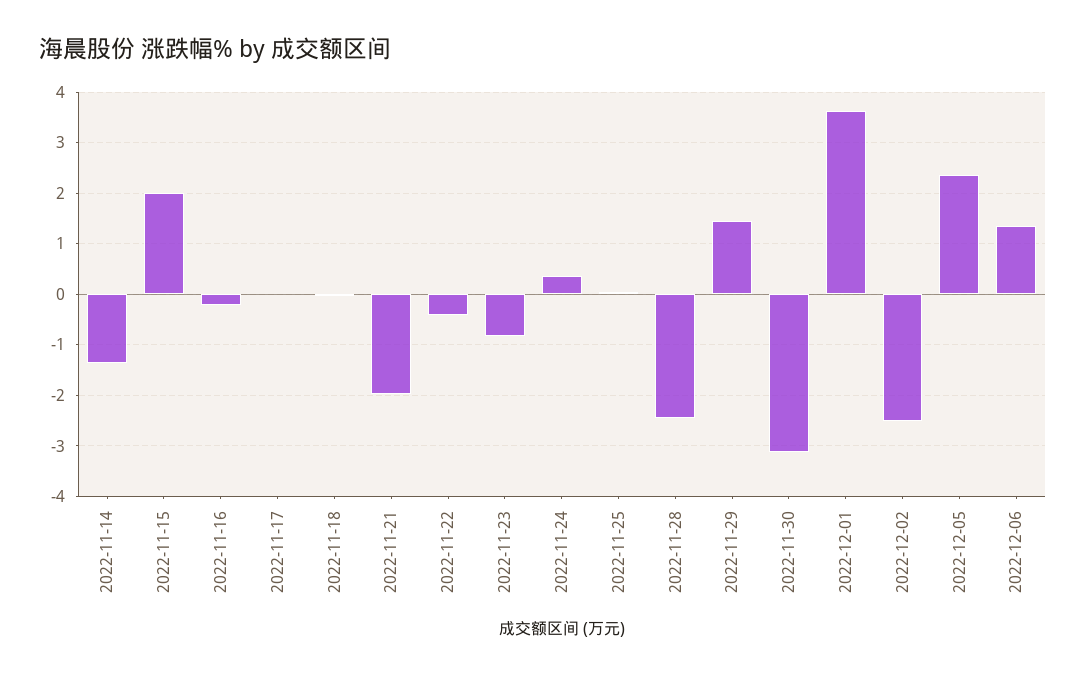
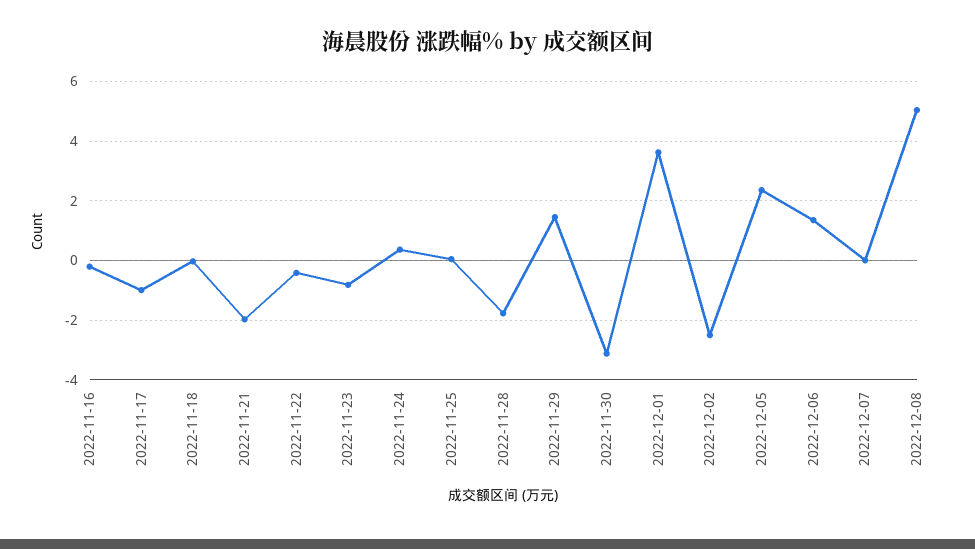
2022-11-14: -1.4 -> none
2022-11-15: 2 -> none
2022-11-17: 0 -> -1
2022-11-28: -2.4 -> -1.75
2022-12-07: none -> 0
2022-12-08: none -> 5

